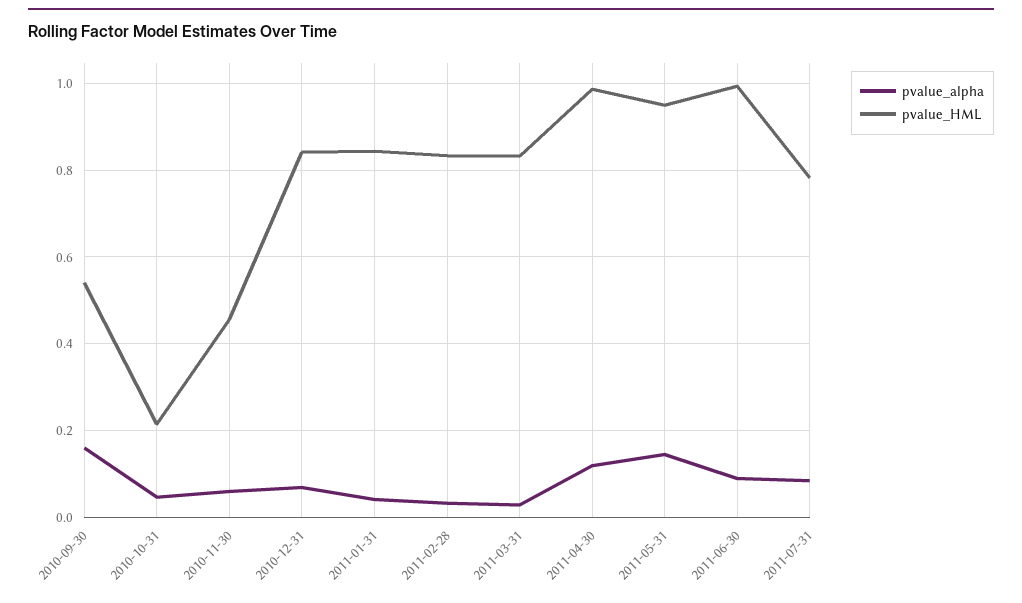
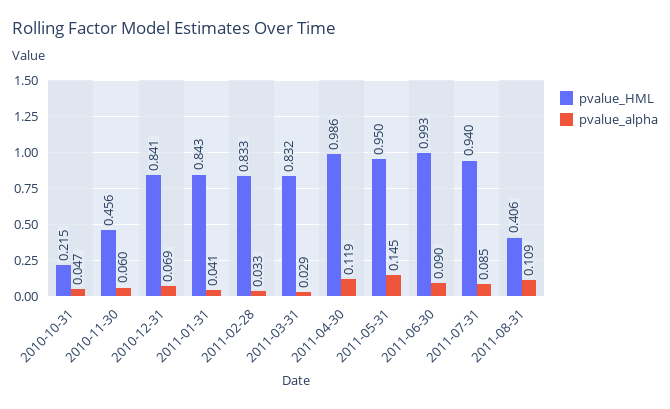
pvalue_alpha, 2010-09-30: 0.16 -> none
pvalue_HML, 2010-09-30: 0.54 -> none
pvalue_HML, 2011-07-31: 0.78 -> 0.94
pvalue_HML, 2011-08-31: none -> 0.406
pvalue_alpha, 2011-08-31: none -> 0.109

